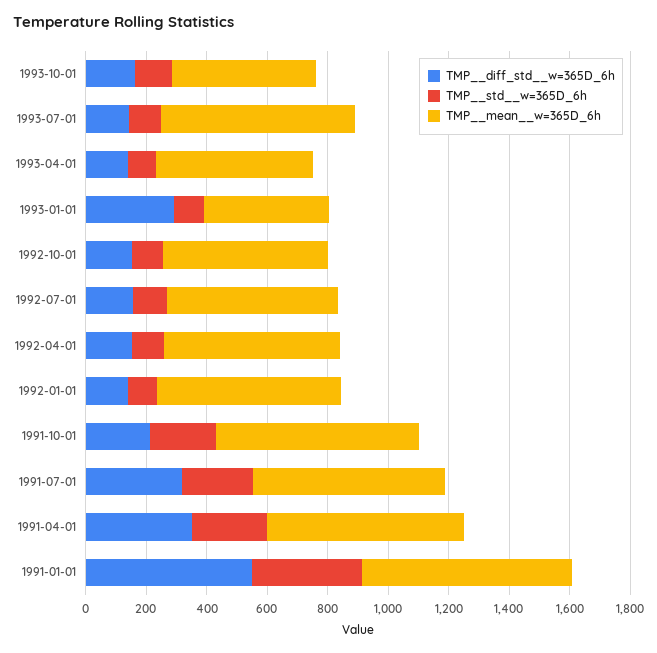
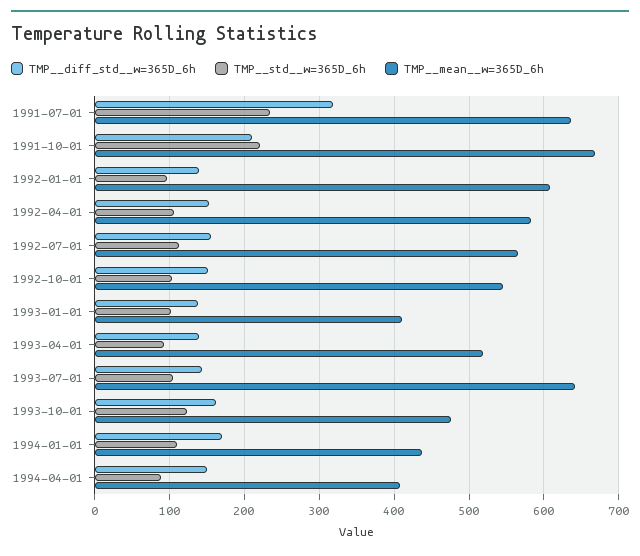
TMP__diff_std__w=365D_6h, 1993-01-01: 300 -> 140
TMP__diff_std__w=365D_6h, 1991-04-01: 350 -> none
TMP__std__w=365D_6h, 1991-04-01: 250 -> none
TMP__mean__w=365D_6h, 1991-04-01: 650 -> none
TMP__diff_std__w=365D_6h, 1991-01-01: 550 -> none
TMP__std__w=365D_6h, 1991-01-01: 350 -> none
TMP__mean__w=365D_6h, 1991-01-01: 700 -> none
TMP__diff_std__w=365D_6h, 1994-01-01: none -> 170
TMP__std__w=365D_6h, 1994-01-01: none -> 110
TMP__mean__w=365D_6h, 1994-01-01: none -> 440
TMP__diff_std__w=365D_6h, 1994-04-01: none -> 150
TMP__std__w=365D_6h, 1994-04-01: none -> 90
TMP__mean__w=365D_6h, 1994-04-01: none -> 410

